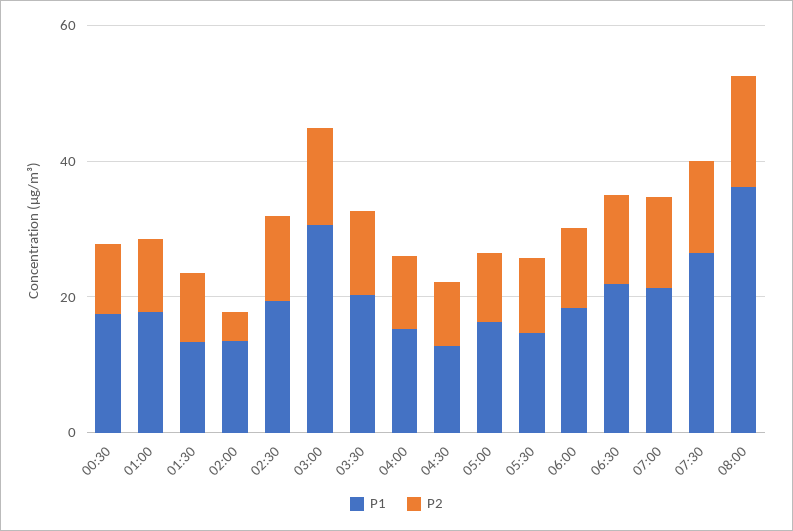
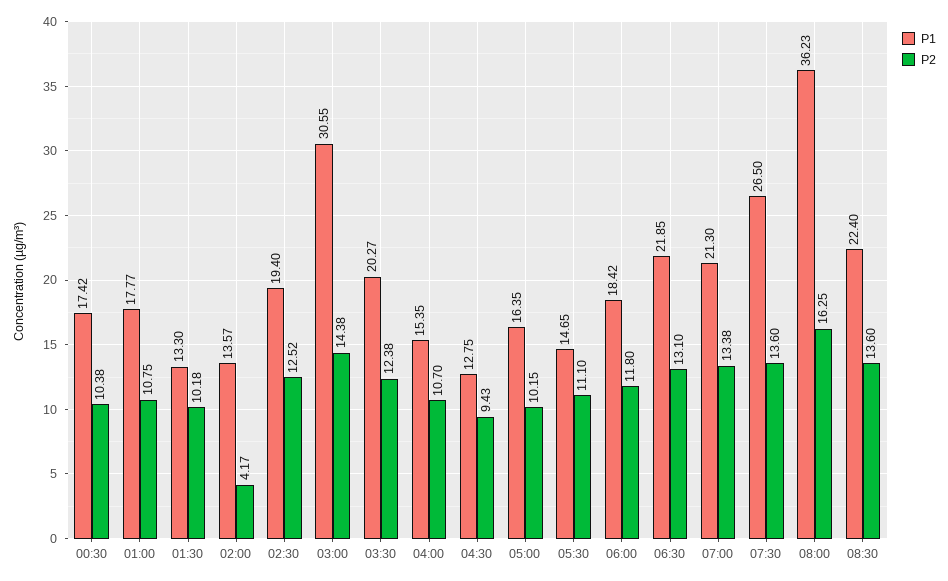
P1, 08:30: none -> 22.4
P2, 08:30: none -> 13.6

